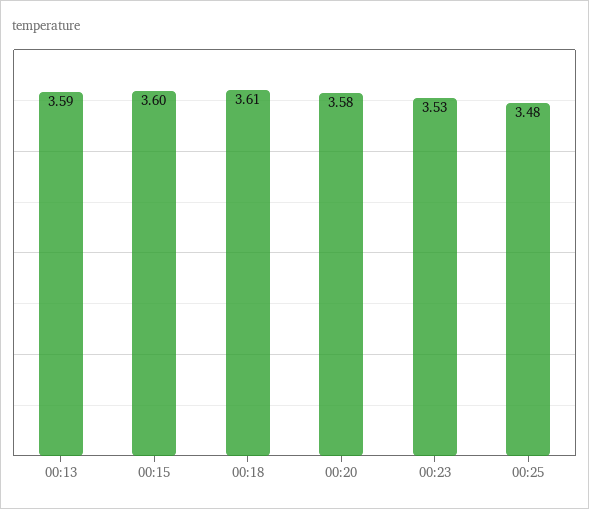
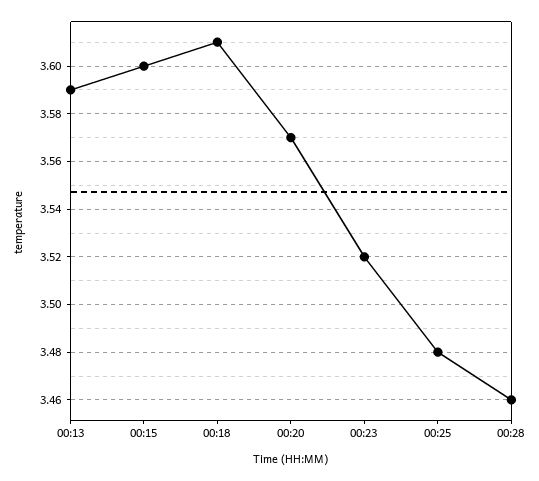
00:20: 3.58 -> 3.57
00:23: 3.53 -> 3.52
00:28: none -> 3.46

